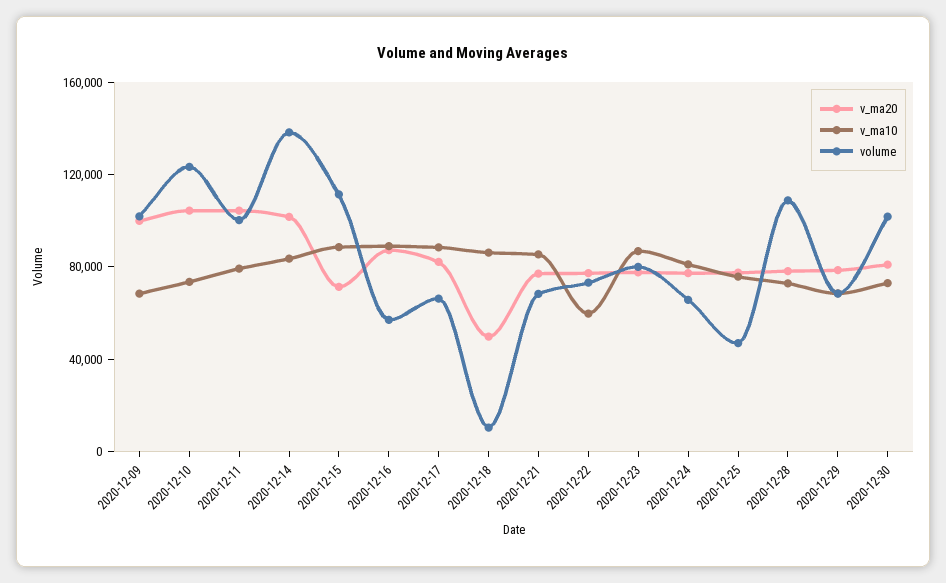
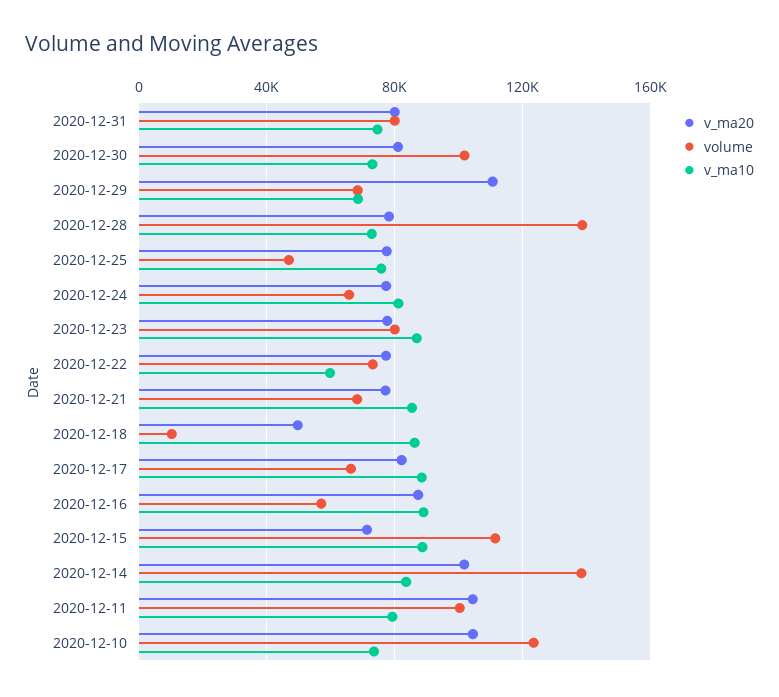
v_ma20, 2020-12-09: 100000 -> none
v_ma10, 2020-12-09: 70000 -> none
volume, 2020-12-09: 100000 -> none
volume, 2020-12-28: 110000 -> 140000
v_ma20, 2020-12-29: 80000 -> 110000
v_ma20, 2020-12-31: none -> 80000
volume, 2020-12-31: none -> 80000
v_ma10, 2020-12-31: none -> 75000

